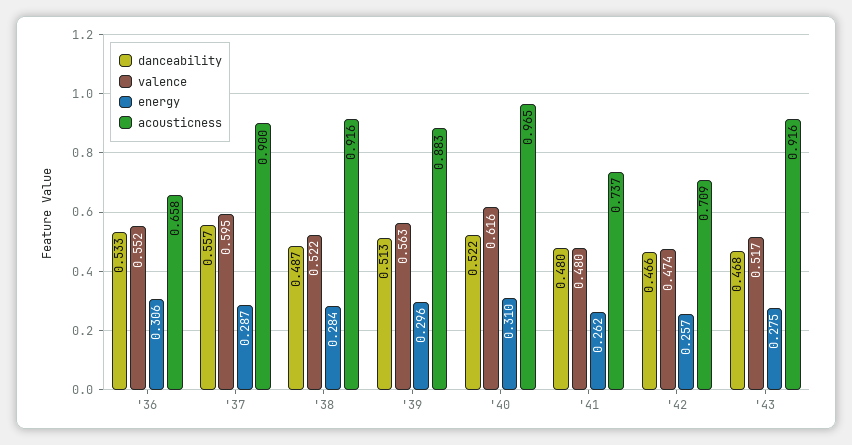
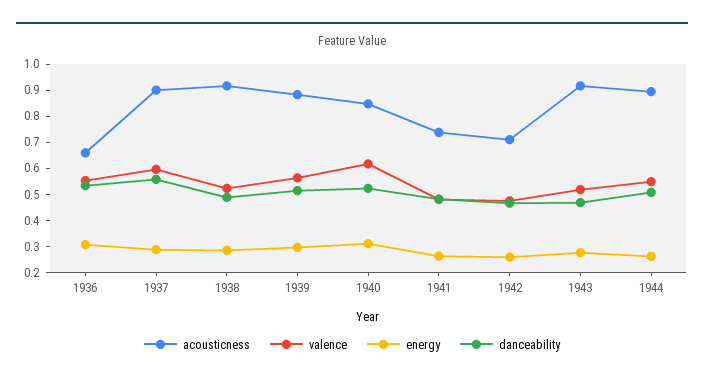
acousticness, '40: 0.965 -> 0.85
acousticness, 1944: none -> 0.9
valence, 1944: none -> 0.55
energy, 1944: none -> 0.25
danceability, 1944: none -> 0.5

